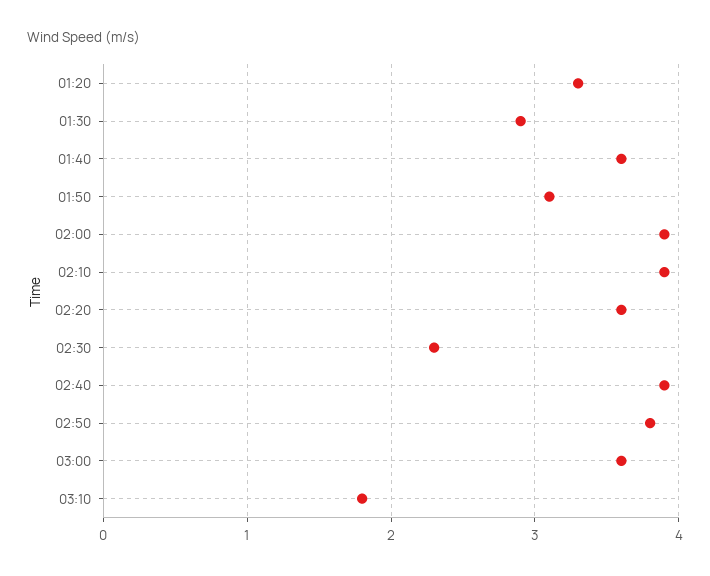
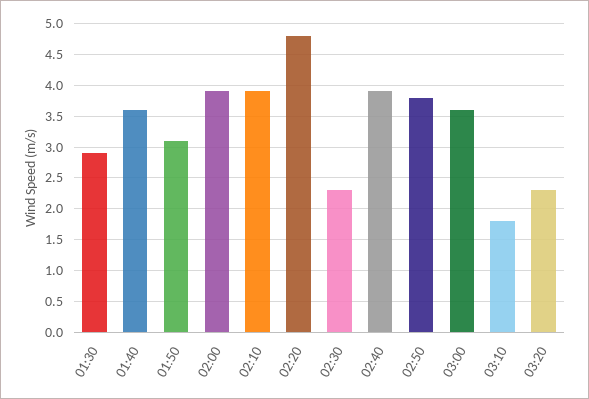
01:20: 3.3 -> none
02:20: 3.6 -> 4.8
03:20: none -> 2.3

